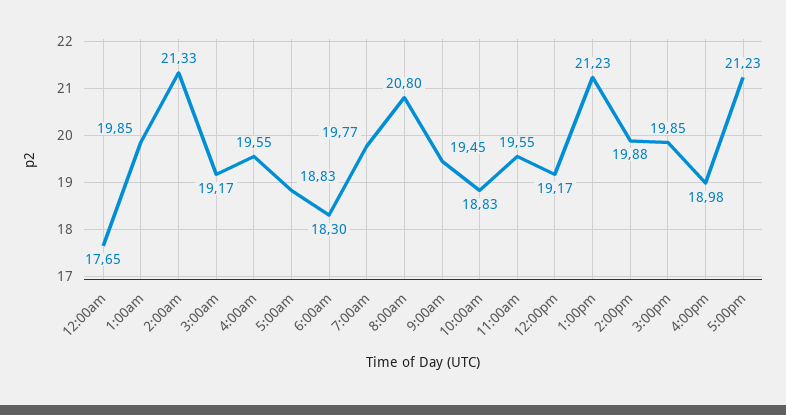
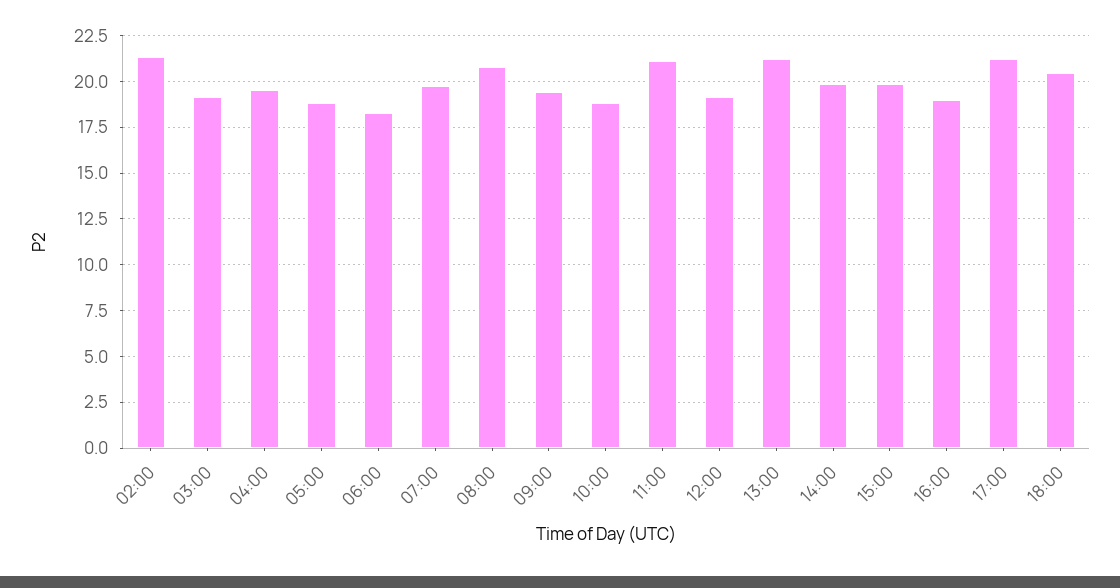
12:00am: 17.65 -> none
1:00am: 19.85 -> none
11:00am: 19.55 -> 21
18:00: none -> 20.5

